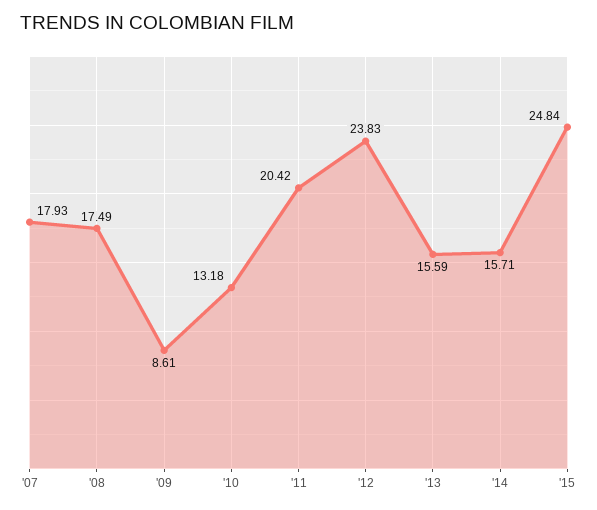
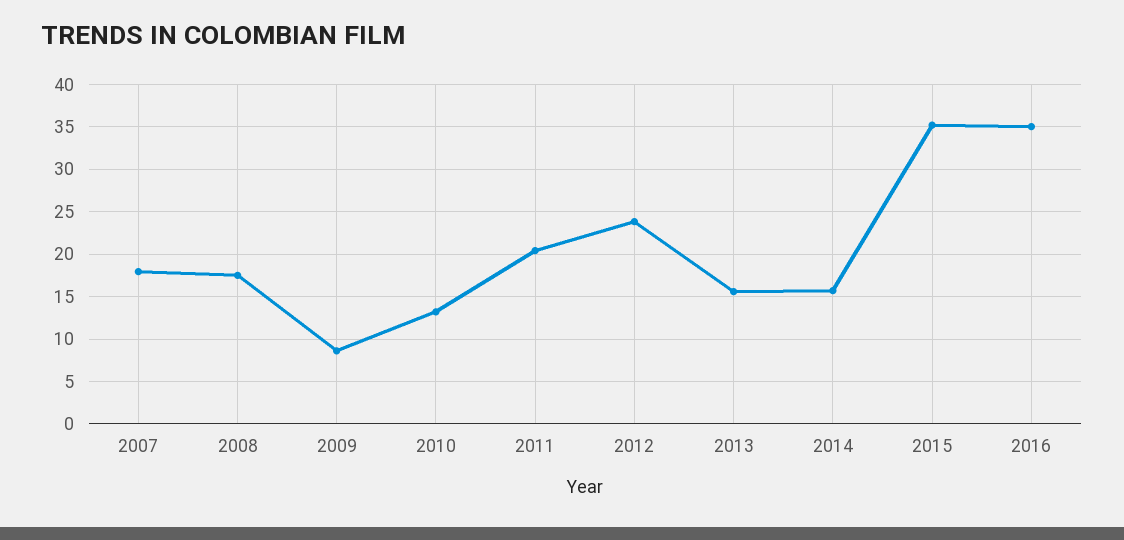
'15: 24.84 -> 35
2016: none -> 35

